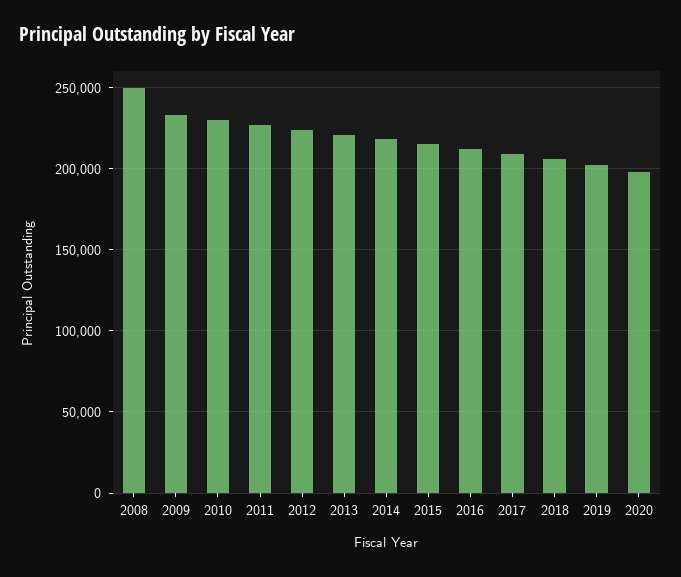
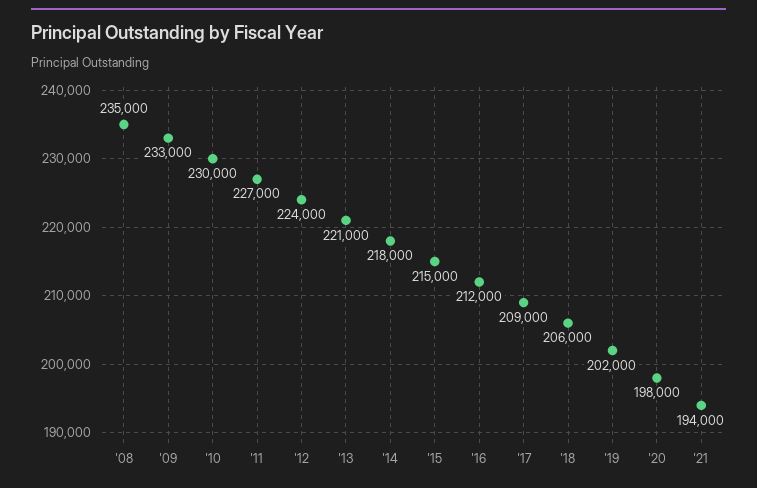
2008: 250000 -> 235000
'21: none -> 194000

